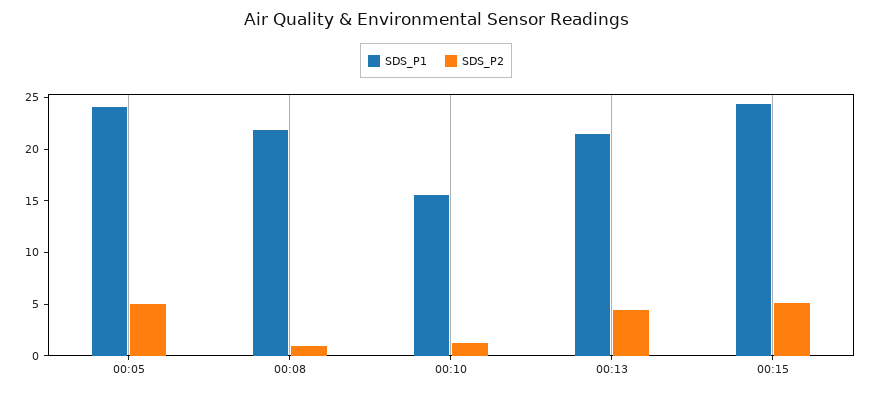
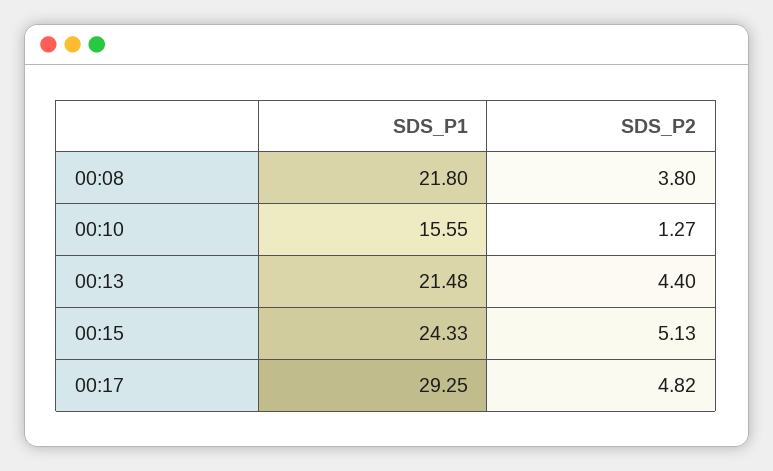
SDS_P1, 00:05: 24 -> none
SDS_P2, 00:05: 5 -> none
SDS_P2, 00:08: 1 -> 3.8
SDS_P1, 00:17: none -> 29.25
SDS_P2, 00:17: none -> 4.82

